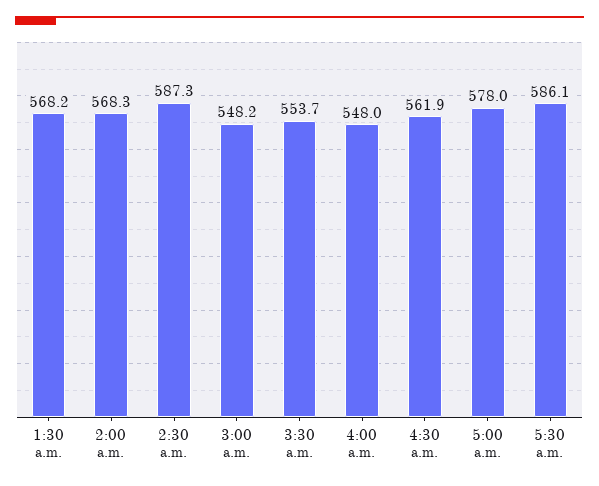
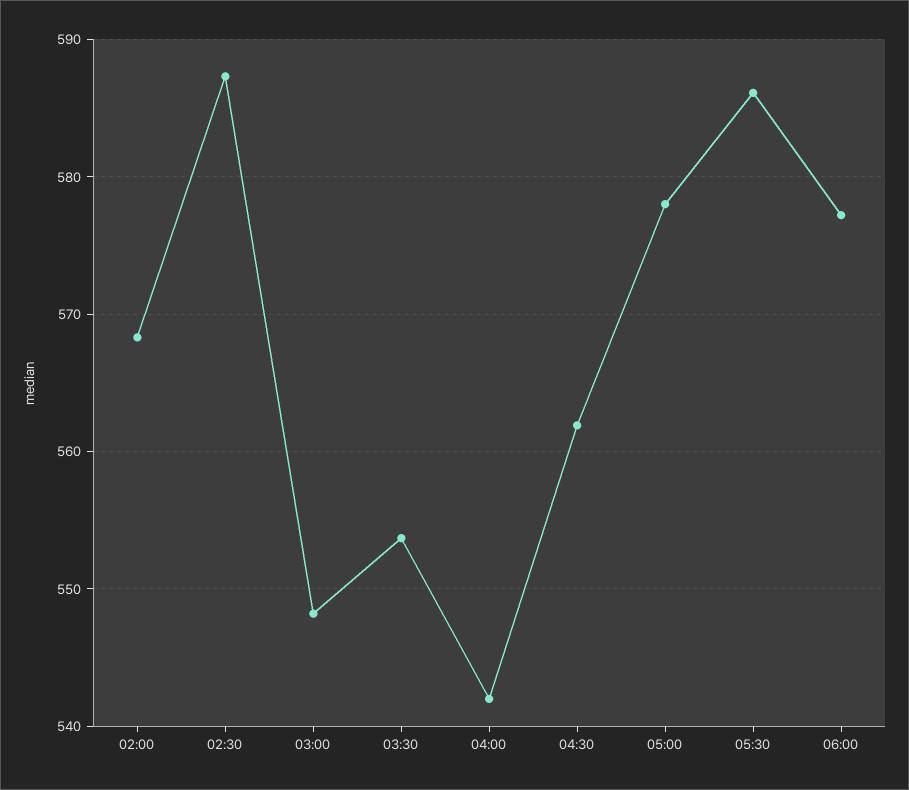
1:30 a.m.: 568.2 -> none
4:00 a.m.: 548 -> 542
06:00: none -> 577

